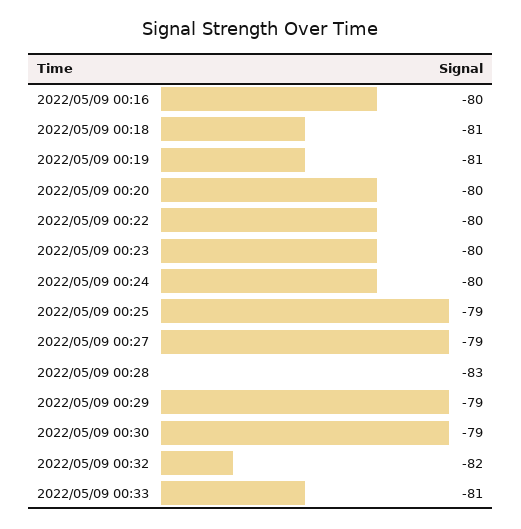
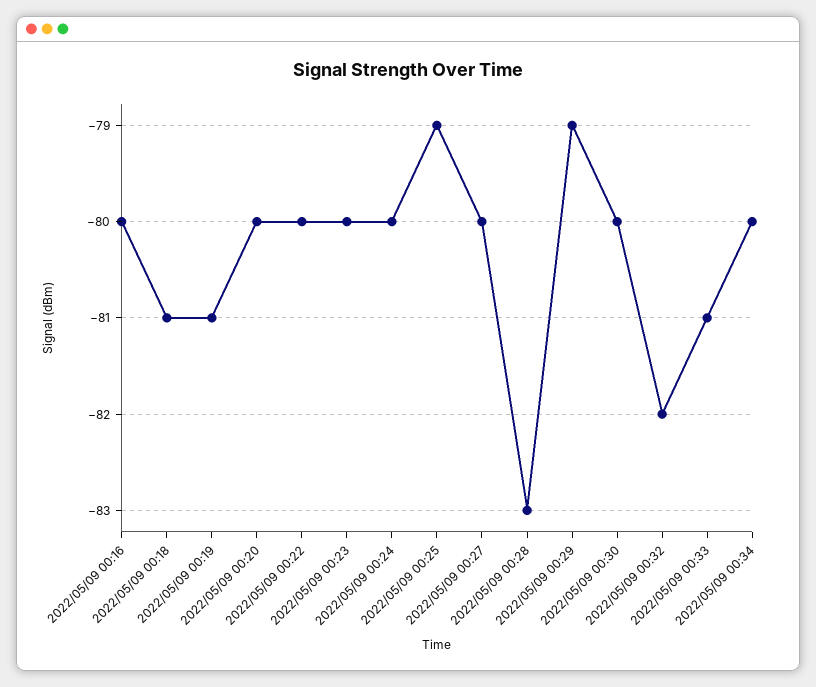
2022/05/09 00:27: -79 -> -80
2022/05/09 00:30: -79 -> -80
2022/05/09 00:34: none -> -80

